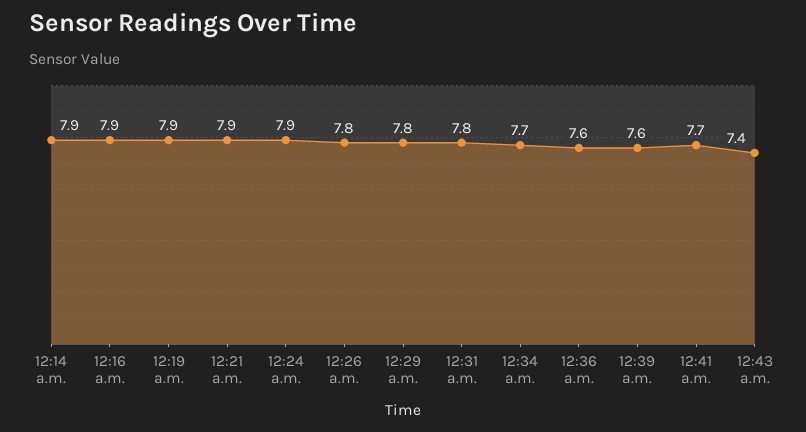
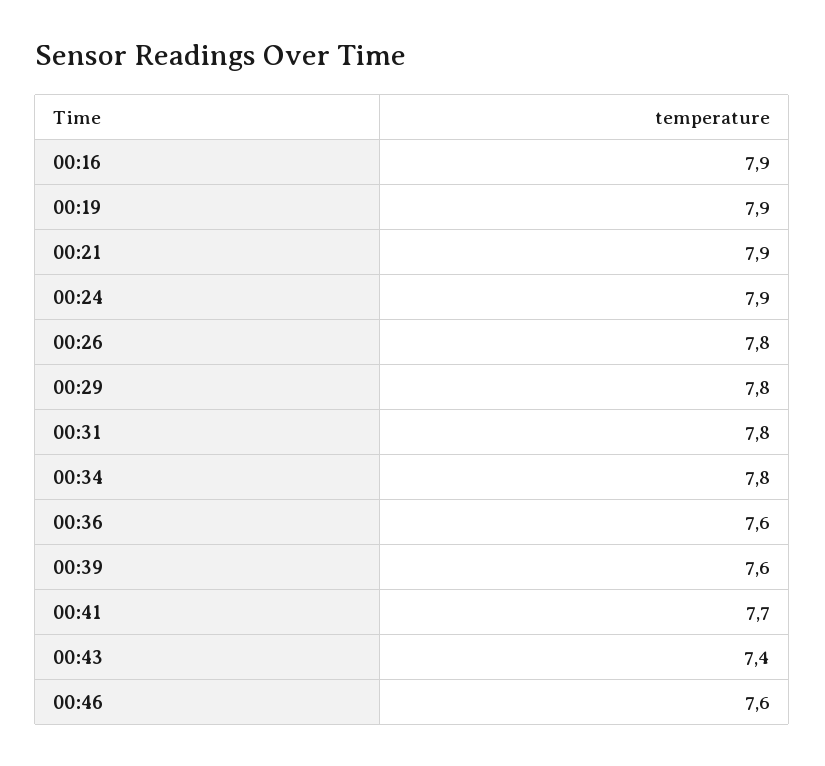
12:14 a.m.: 7.9 -> none
12:34 a.m.: 7.7 -> 7.8
00:46: none -> 7.6

